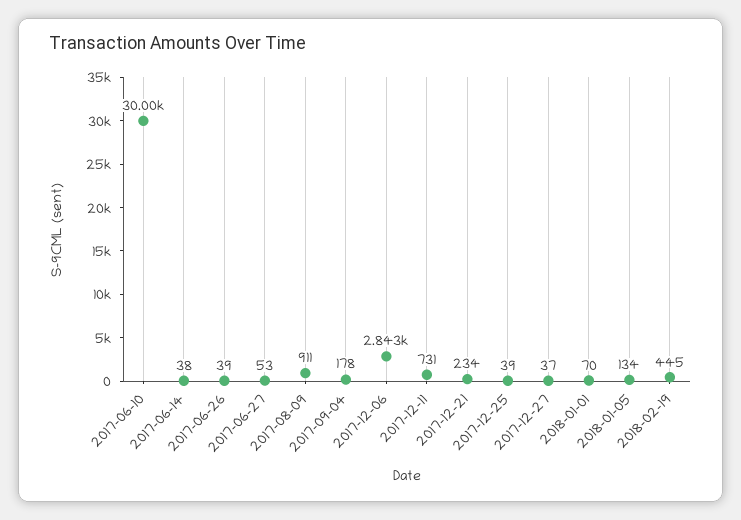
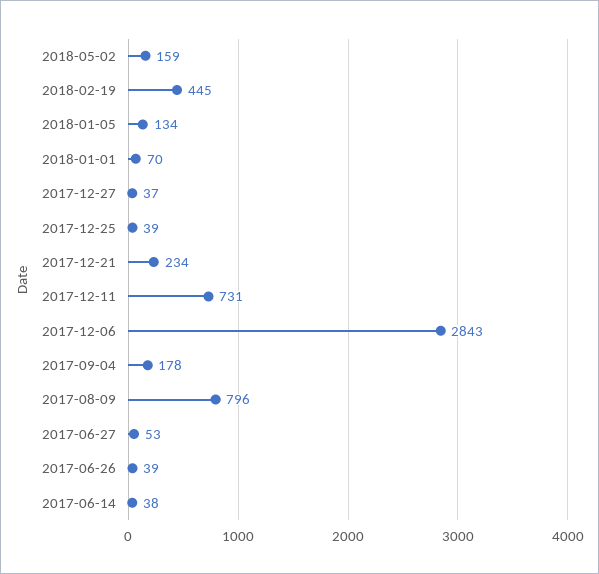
2017-06-10: 30000 -> none
2017-08-09: 911 -> 796
2018-05-02: none -> 159

